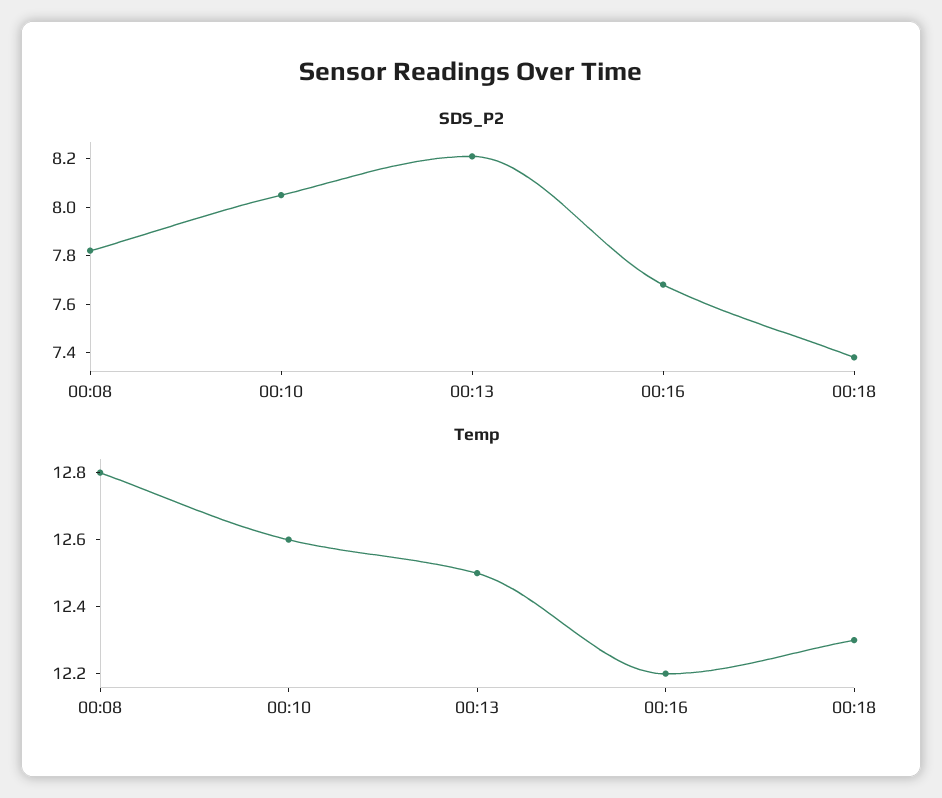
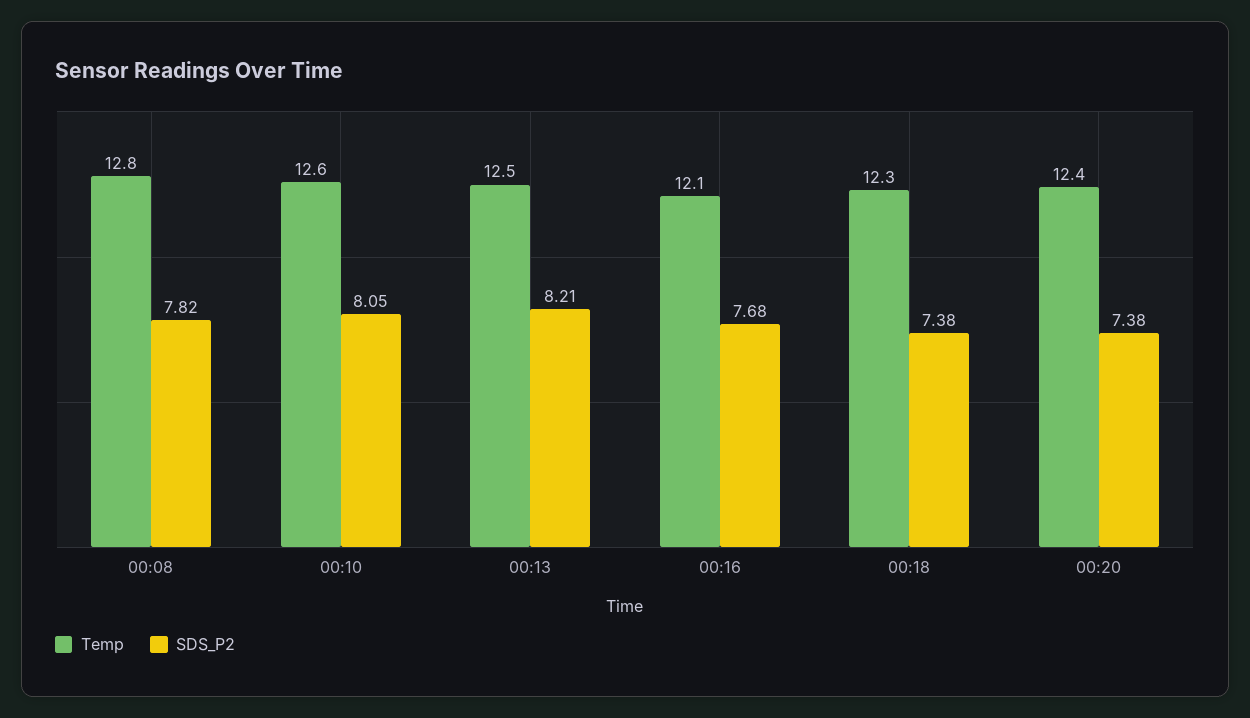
Temp, 00:16: 12.2 -> 12.1
Temp, 00:20: none -> 12.4
SDS_P2, 00:20: none -> 7.38

